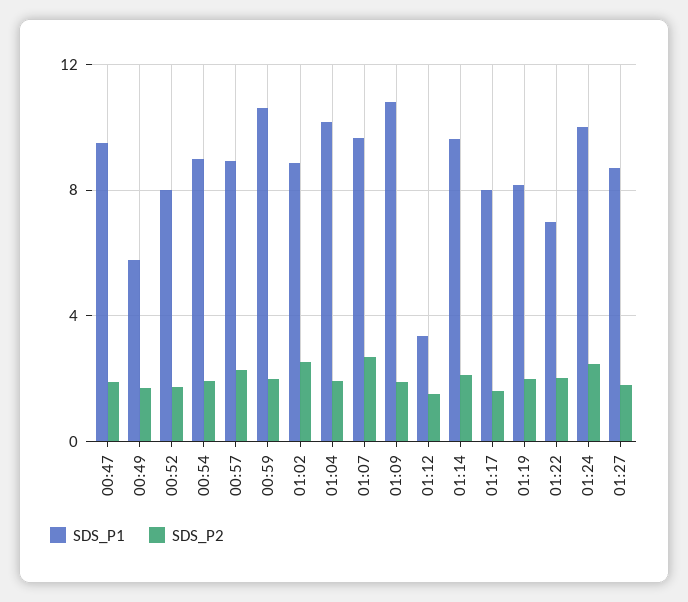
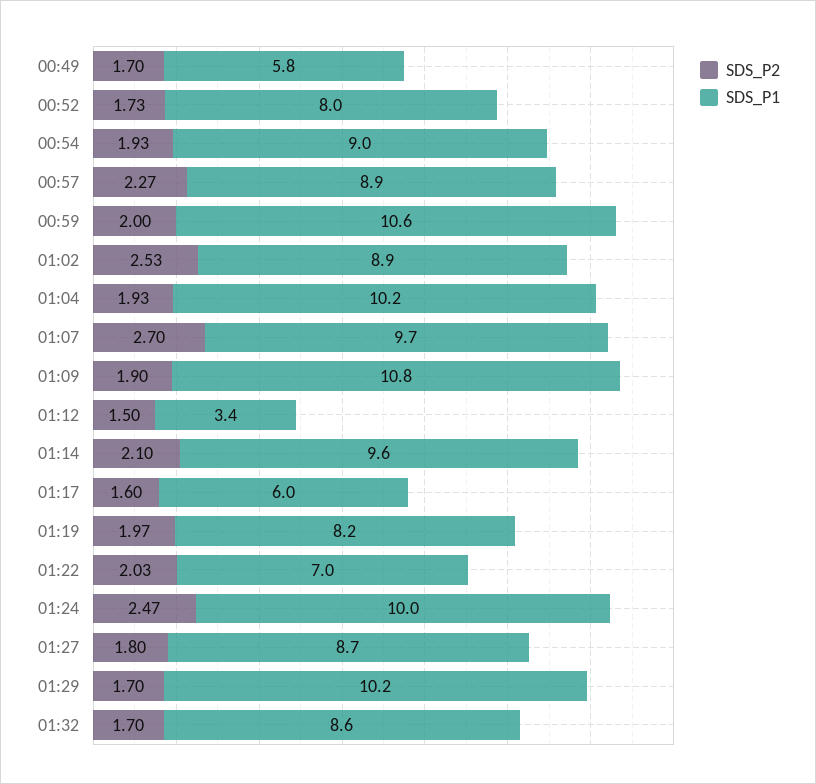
SDS_P1, 00:47: 9.5 -> none
SDS_P2, 00:47: 2 -> none
SDS_P1, 01:17: 8 -> 6
SDS_P2, 01:29: none -> 1.7
SDS_P1, 01:29: none -> 10.2
SDS_P2, 01:32: none -> 1.7
SDS_P1, 01:32: none -> 8.6

